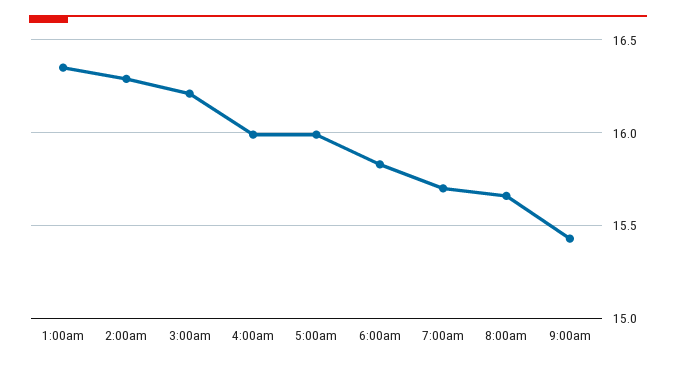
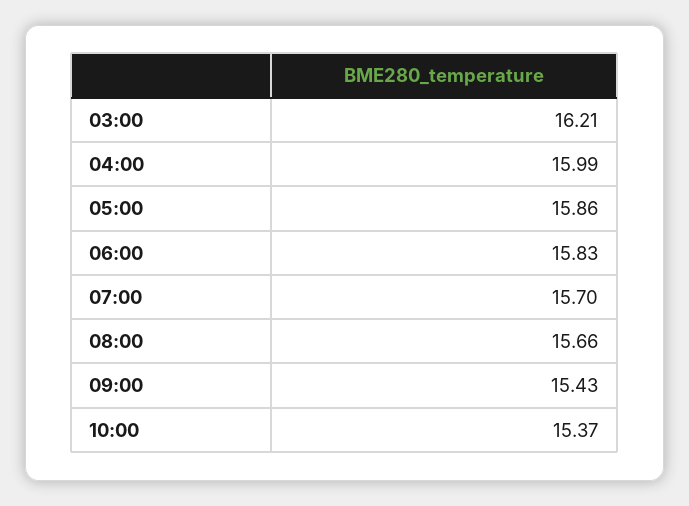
1:00am: 16.35 -> none
2:00am: 16.3 -> none
5:00am: 16 -> 15.86
10:00: none -> 15.37

